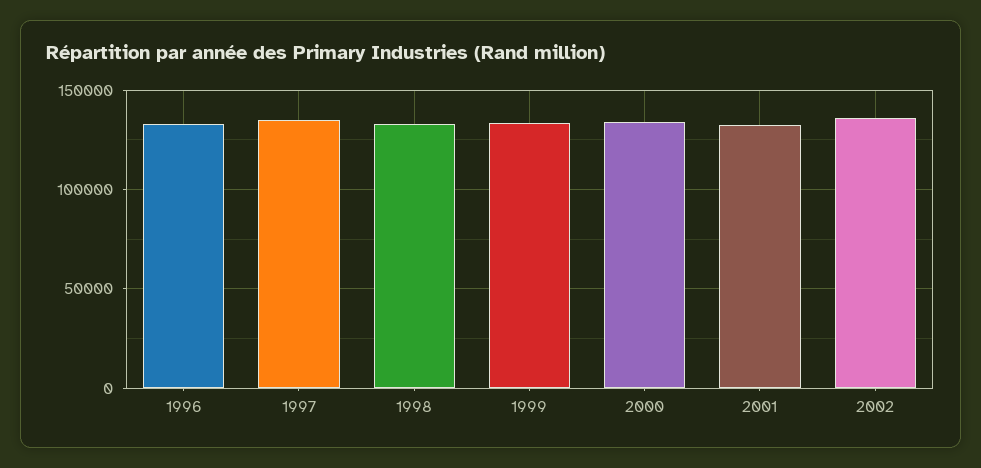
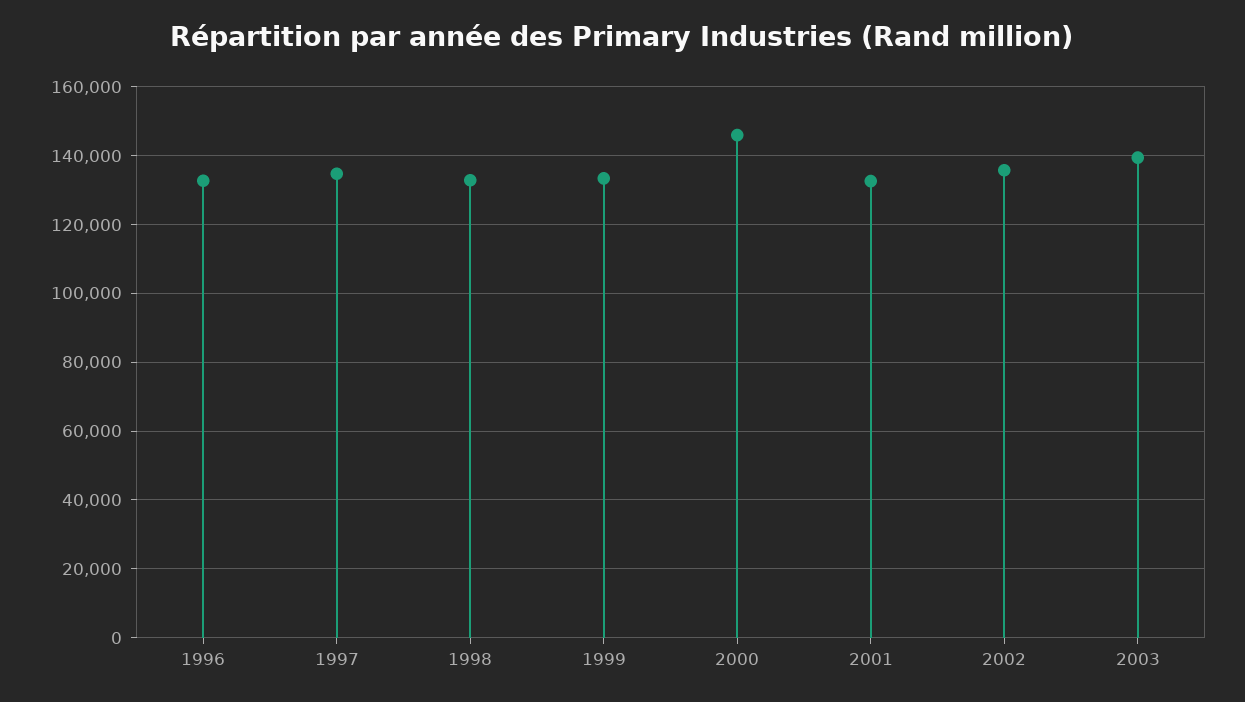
2000: 135000 -> 146000
2003: none -> 140000

